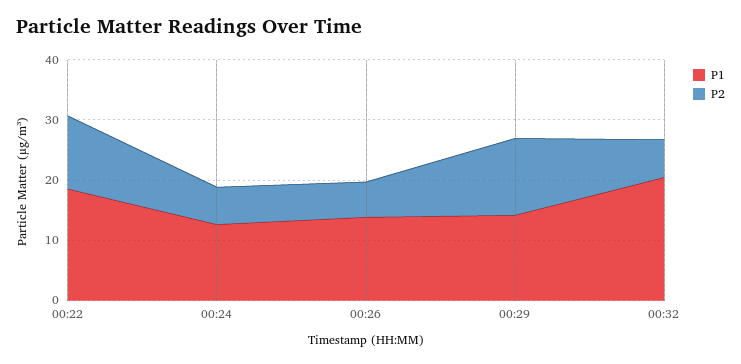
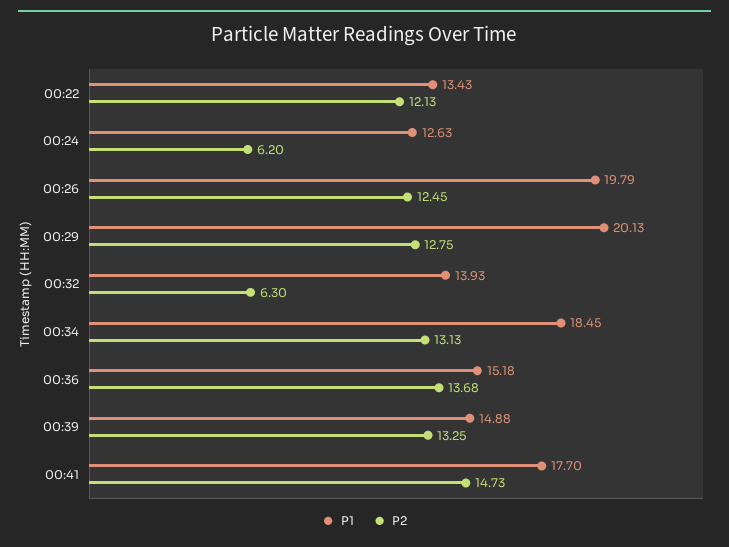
P1, 00:22: 18 -> 13.43
P1, 00:26: 14 -> 19.79
P2, 00:26: 6 -> 12.45
P1, 00:29: 14 -> 20.13
P1, 00:32: 20 -> 13.93
P1, 00:34: none -> 18.45
P2, 00:34: none -> 13.13
P1, 00:36: none -> 15.18
P2, 00:36: none -> 13.68
P1, 00:39: none -> 14.88
P2, 00:39: none -> 13.25
P1, 00:41: none -> 17.7
P2, 00:41: none -> 14.73

